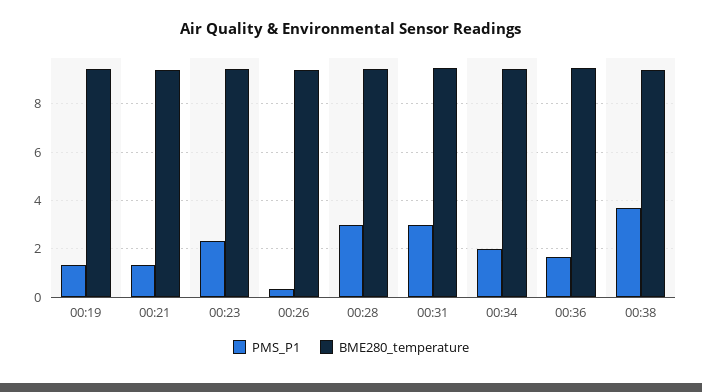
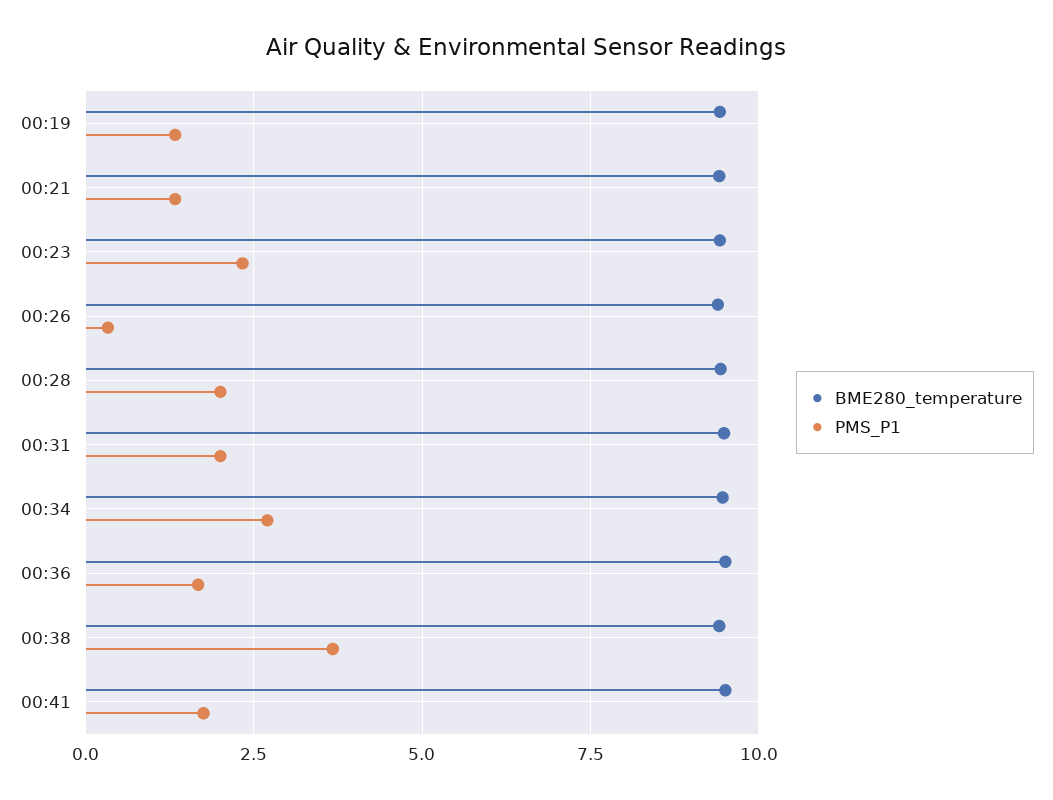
PMS_P1, 00:28: 3 -> 2
PMS_P1, 00:31: 3 -> 2
PMS_P1, 00:34: 2 -> 2.75
BME280_temperature, 00:41: none -> 9.5
PMS_P1, 00:41: none -> 1.75

